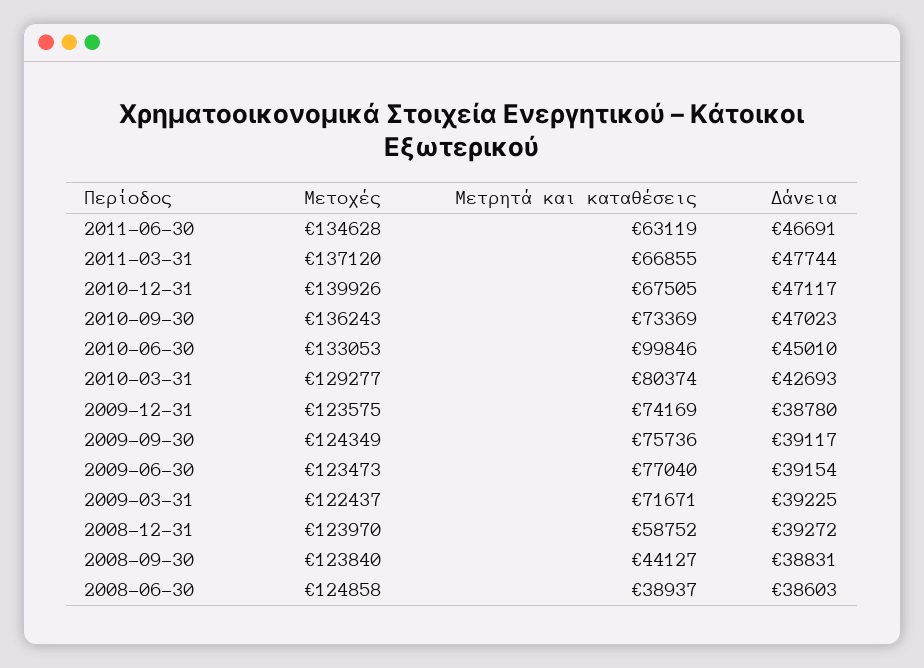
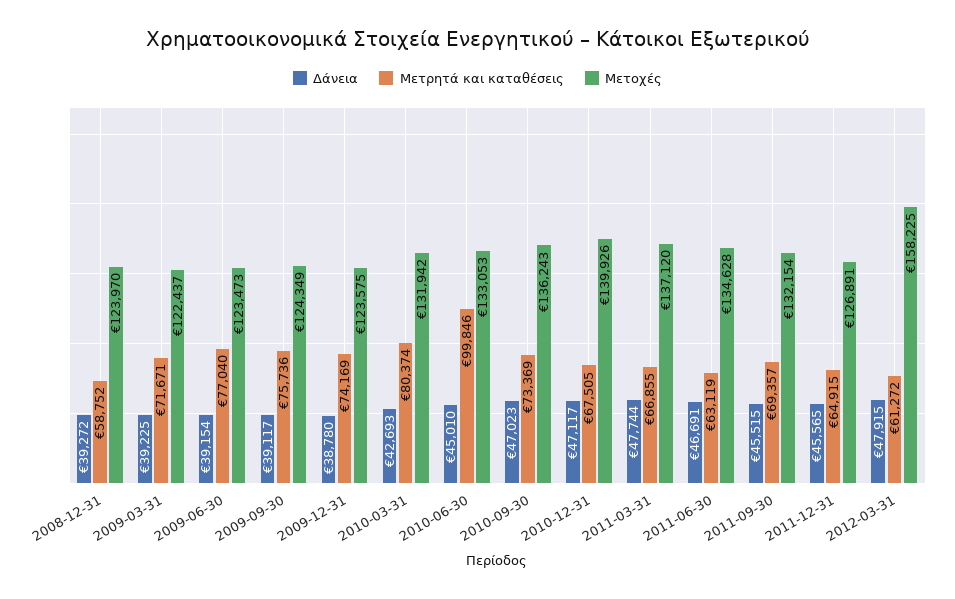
Μετοχές, 2010-03-31: 129277 -> 131942
Μετοχές, 2008-09-30: 123840 -> none
Μετρητά και καταθέσεις, 2008-09-30: 44127 -> none
Δάνεια, 2008-09-30: 38831 -> none
Μετοχές, 2008-06-30: 124858 -> none
Μετρητά και καταθέσεις, 2008-06-30: 38937 -> none
Δάνεια, 2008-06-30: 38603 -> none
Δάνεια, 2011-09-30: none -> 45515
Μετρητά και καταθέσεις, 2011-09-30: none -> 69357
Μετοχές, 2011-09-30: none -> 132154
Δάνεια, 2011-12-31: none -> 45565
Μετρητά και καταθέσεις, 2011-12-31: none -> 64915
Μετοχές, 2011-12-31: none -> 126891
Δάνεια, 2012-03-31: none -> 47915
Μετρητά και καταθέσεις, 2012-03-31: none -> 61272
Μετοχές, 2012-03-31: none -> 158225

